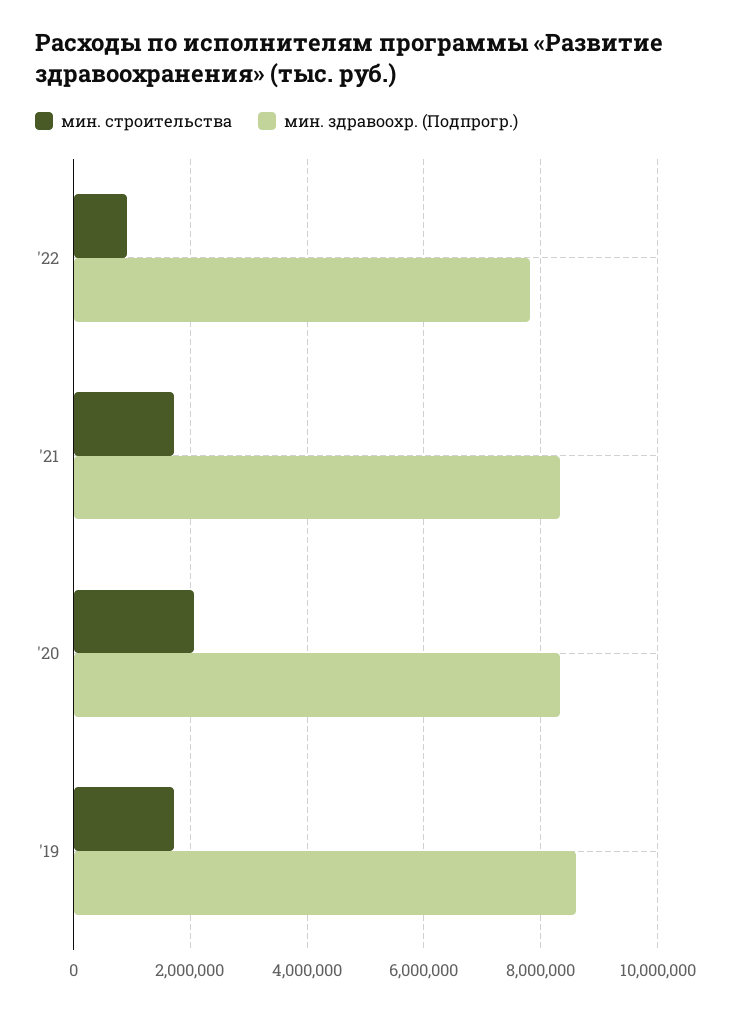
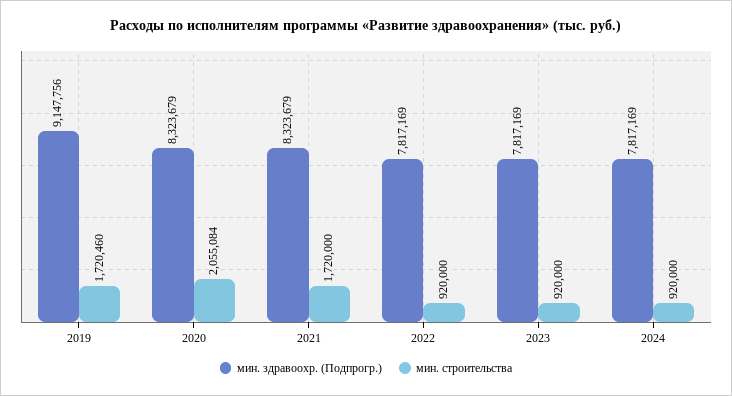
мин. здравоохр. (Подпрогр.), '19: 8600000 -> 9147756
мин. здравоохр. (Подпрогр.), 2023: none -> 7817169
мин. строительства, 2023: none -> 920000
мин. здравоохр. (Подпрогр.), 2024: none -> 7817169
мин. строительства, 2024: none -> 920000

